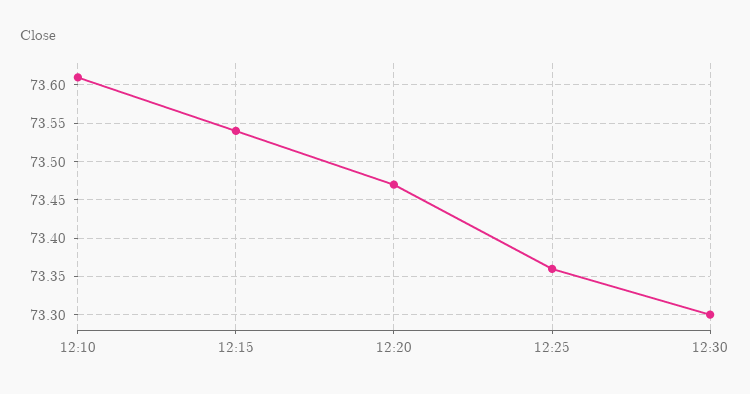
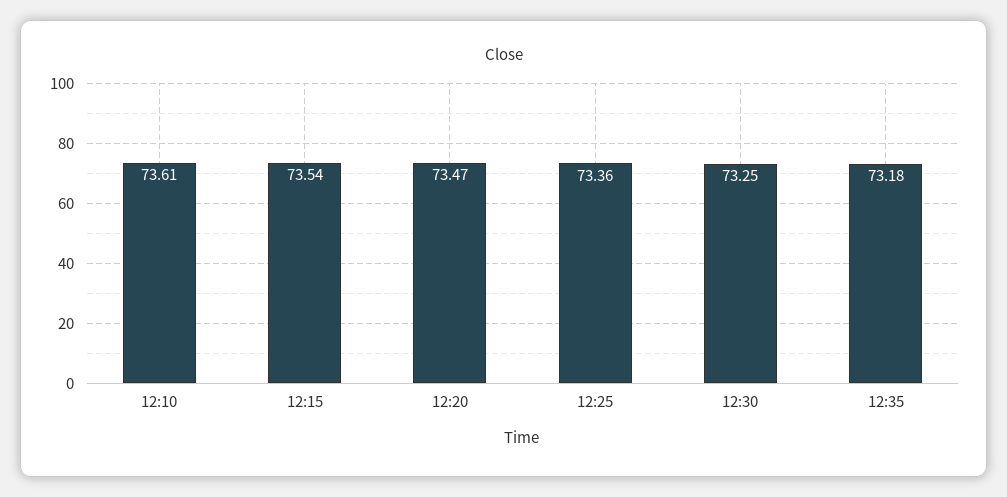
12:30: 73.3 -> 73.25
12:35: none -> 73.18

